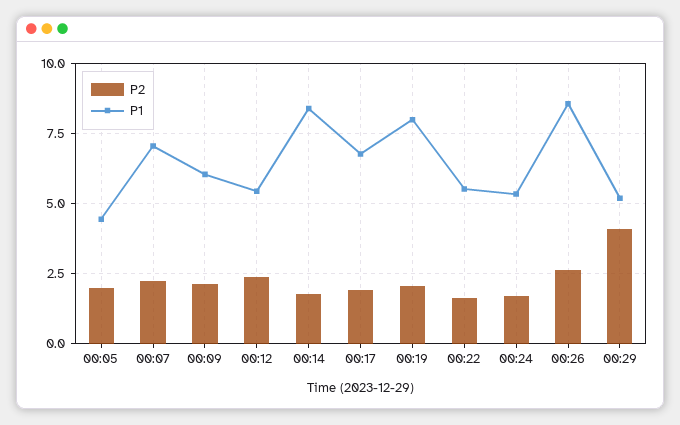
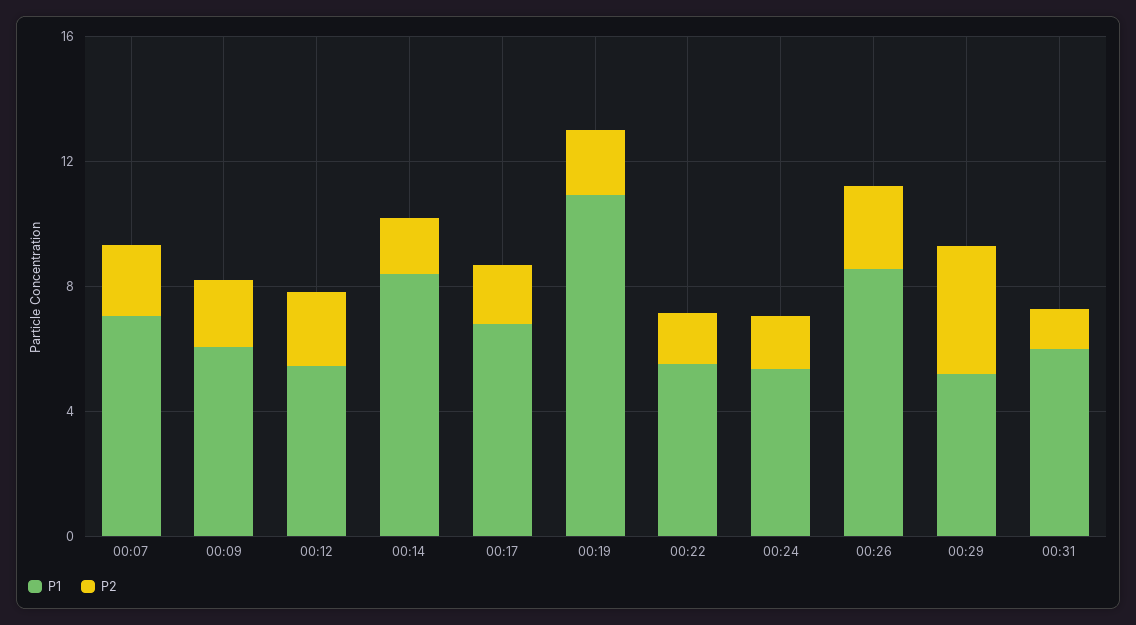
P2, 00:05: 2 -> none
P1, 00:05: 4.5 -> none
P1, 00:19: 8 -> 11
P1, 00:31: none -> 6
P2, 00:31: none -> 1

